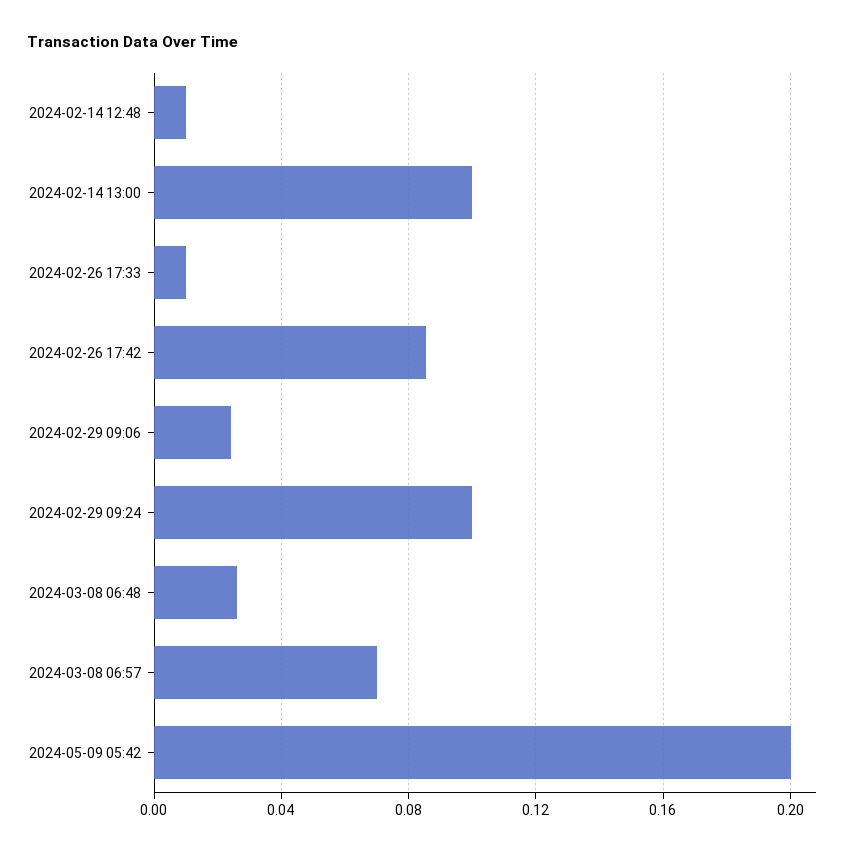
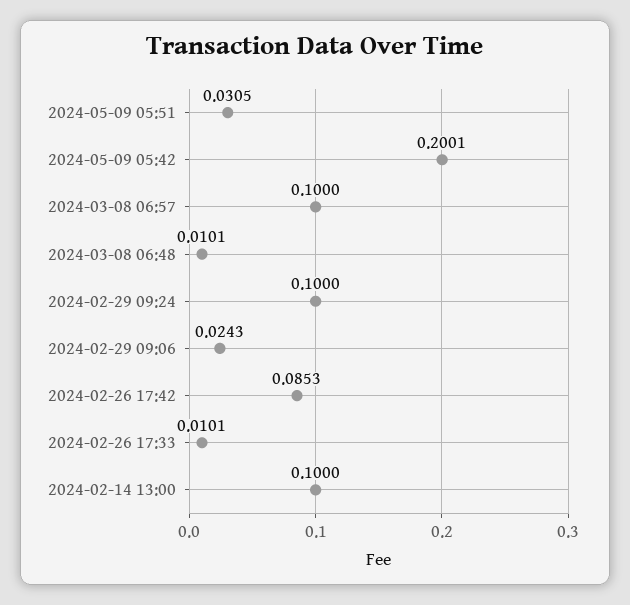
2024-02-14 12:48: 0.01 -> none
2024-03-08 06:48: 0.025 -> 0.0101
2024-03-08 06:57: 0.07 -> 0.1
2024-05-09 05:51: none -> 0.0305

